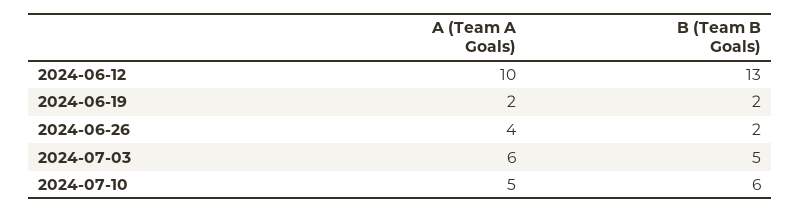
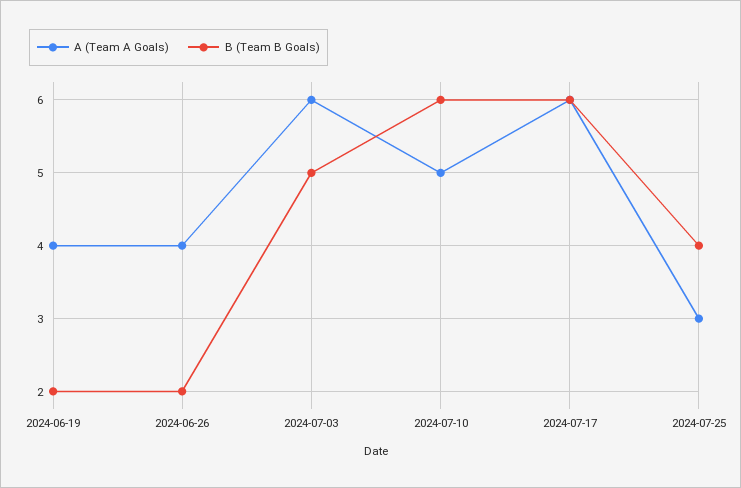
A (Team A Goals), 2024-06-12: 10 -> none
B (Team B Goals), 2024-06-12: 13 -> none
A (Team A Goals), 2024-06-19: 2 -> 4
A (Team A Goals), 2024-07-17: none -> 6
B (Team B Goals), 2024-07-17: none -> 6
A (Team A Goals), 2024-07-25: none -> 3
B (Team B Goals), 2024-07-25: none -> 4

